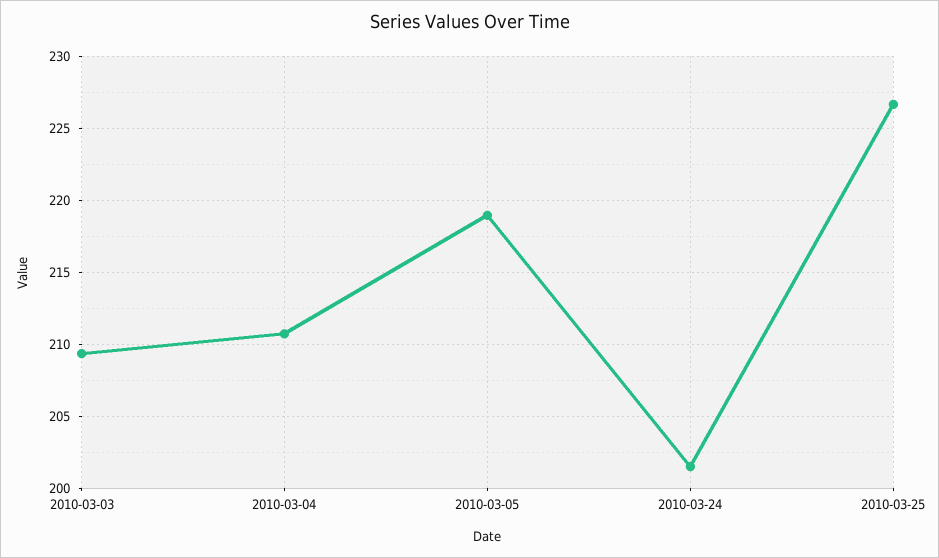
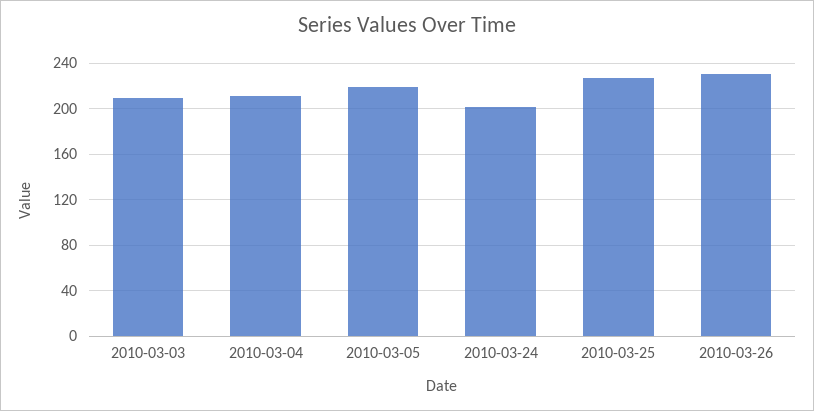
2010-03-26: none -> 230

